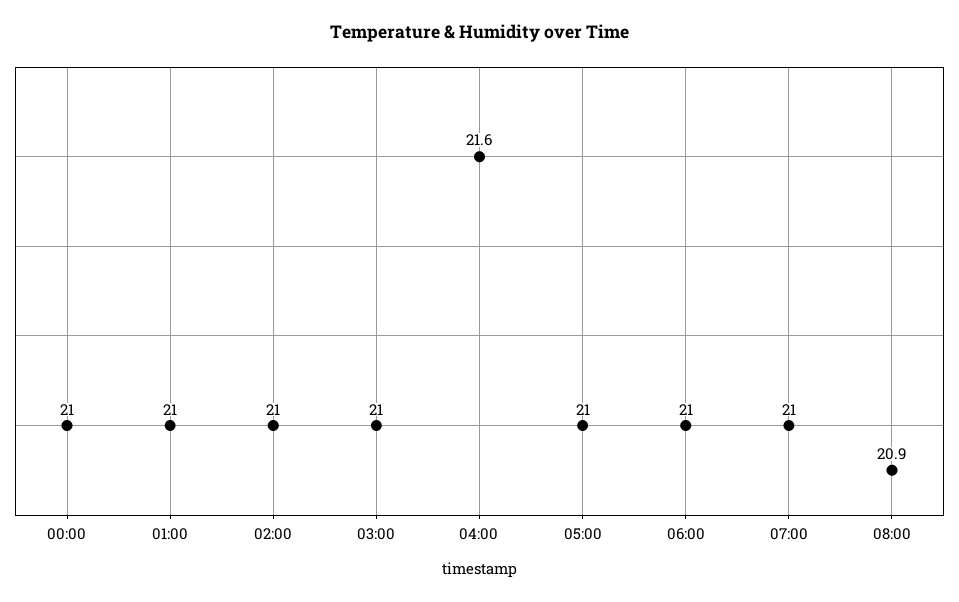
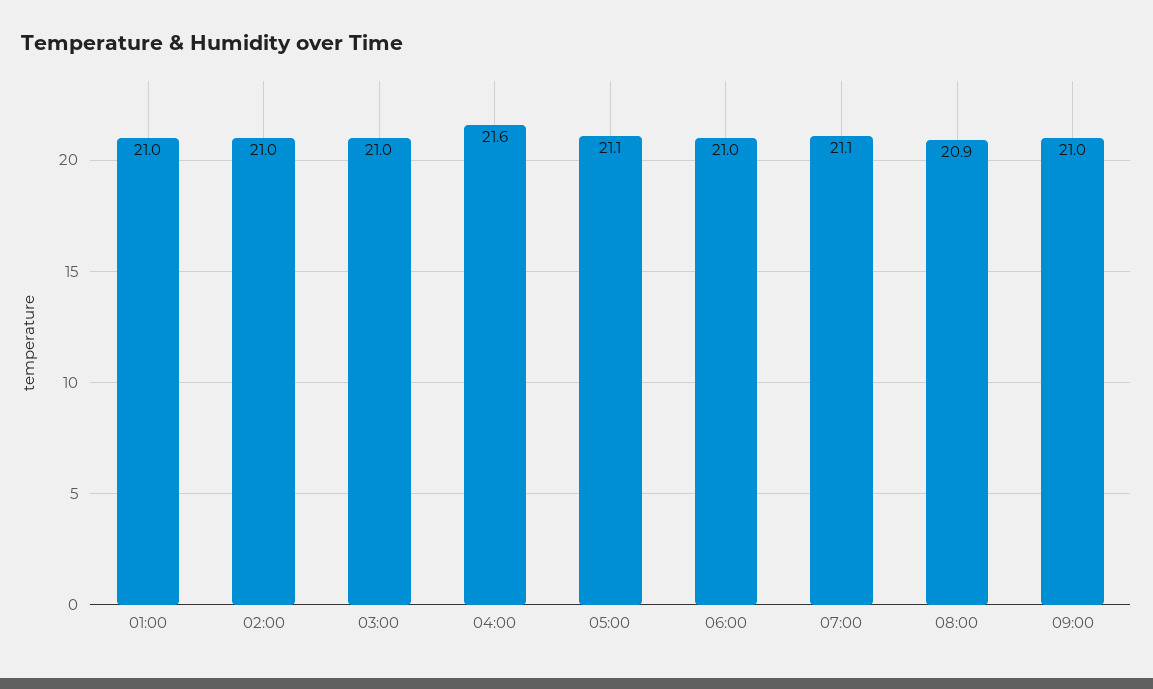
00:00: 21 -> none
05:00: 21 -> 21.1
07:00: 21 -> 21.1
09:00: none -> 21

